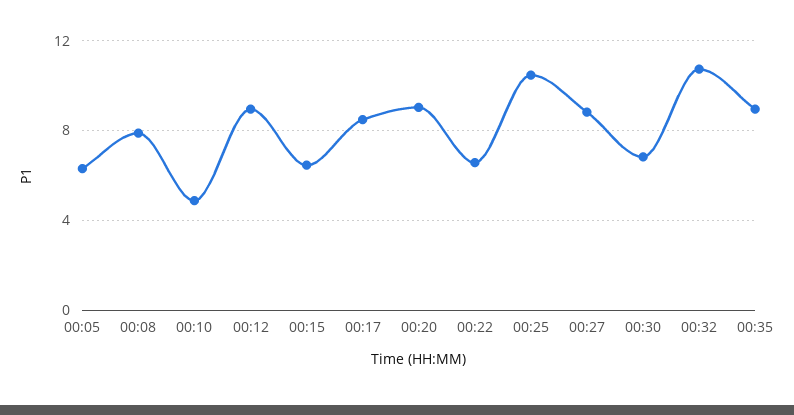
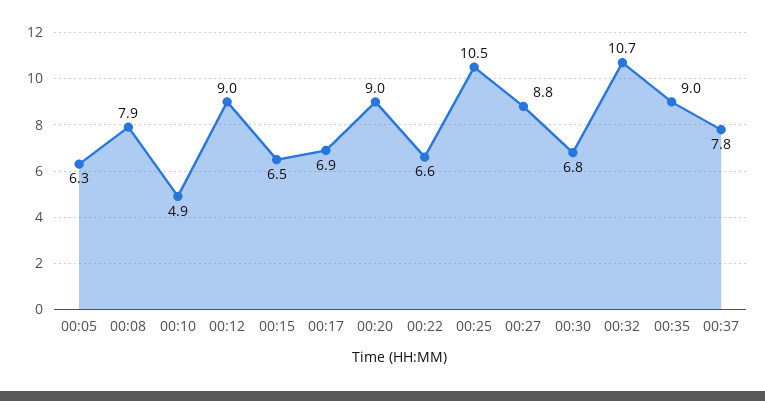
00:17: 8.5 -> 6.9
00:37: none -> 7.8

